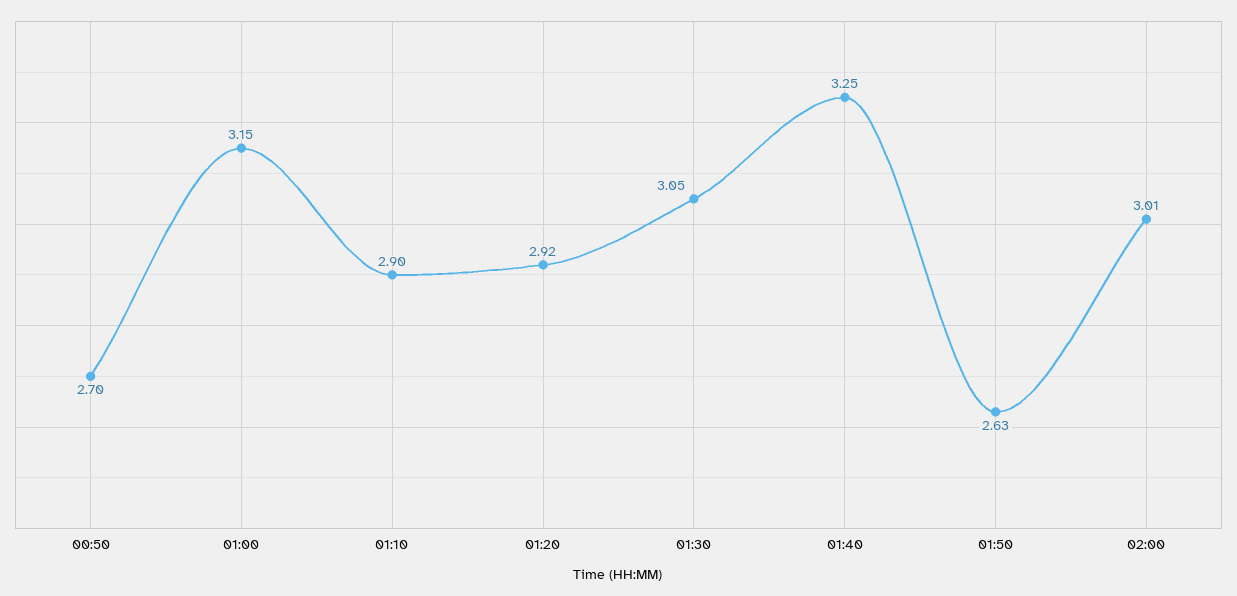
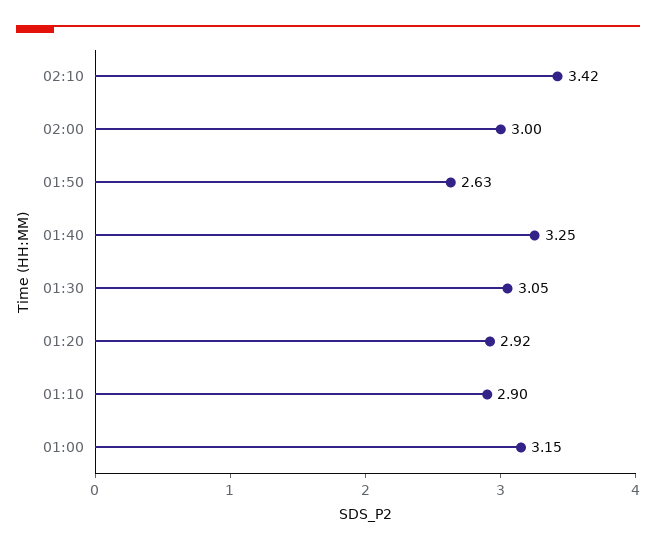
00:50: 2.7 -> none
02:00: 3.01 -> 3
02:10: none -> 3.42

